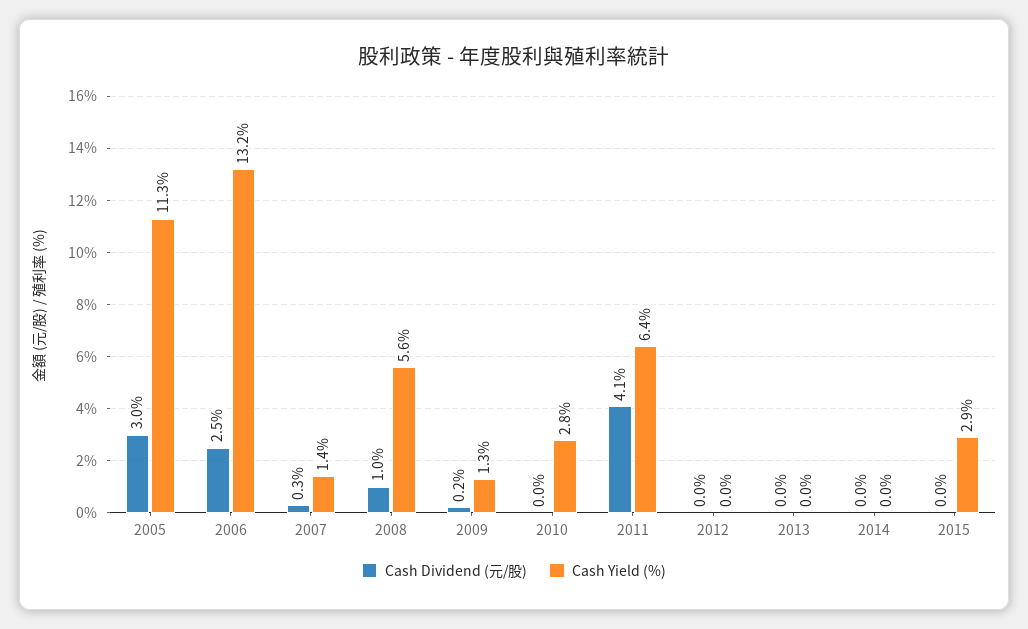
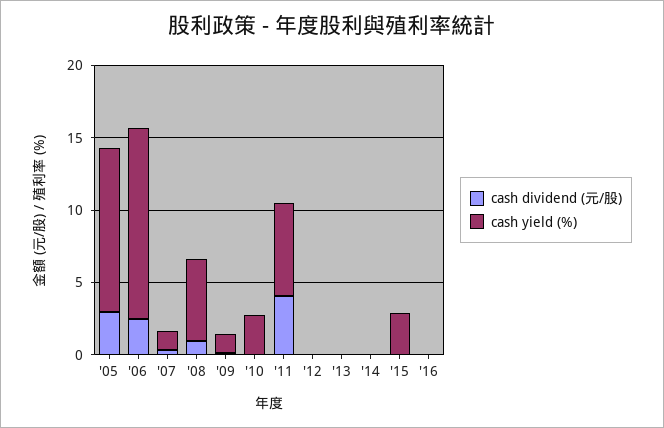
Cash Dividend (元/股), '16: none -> 0
Cash Yield (%), '16: none -> 0

